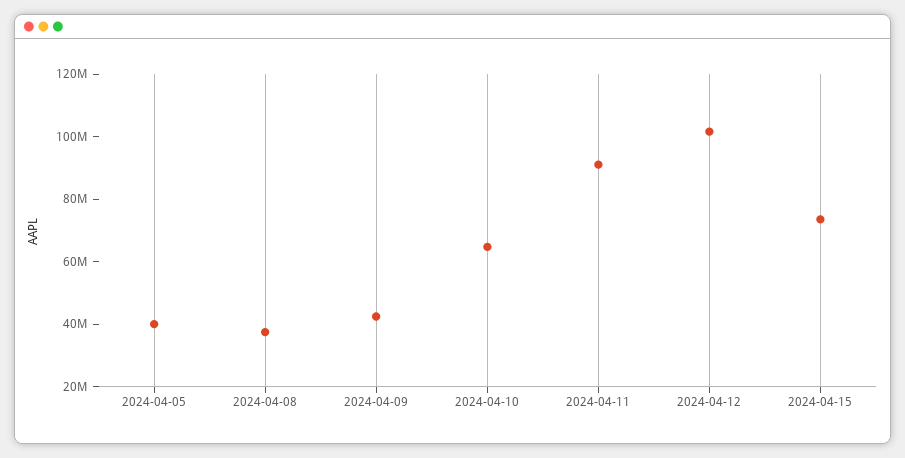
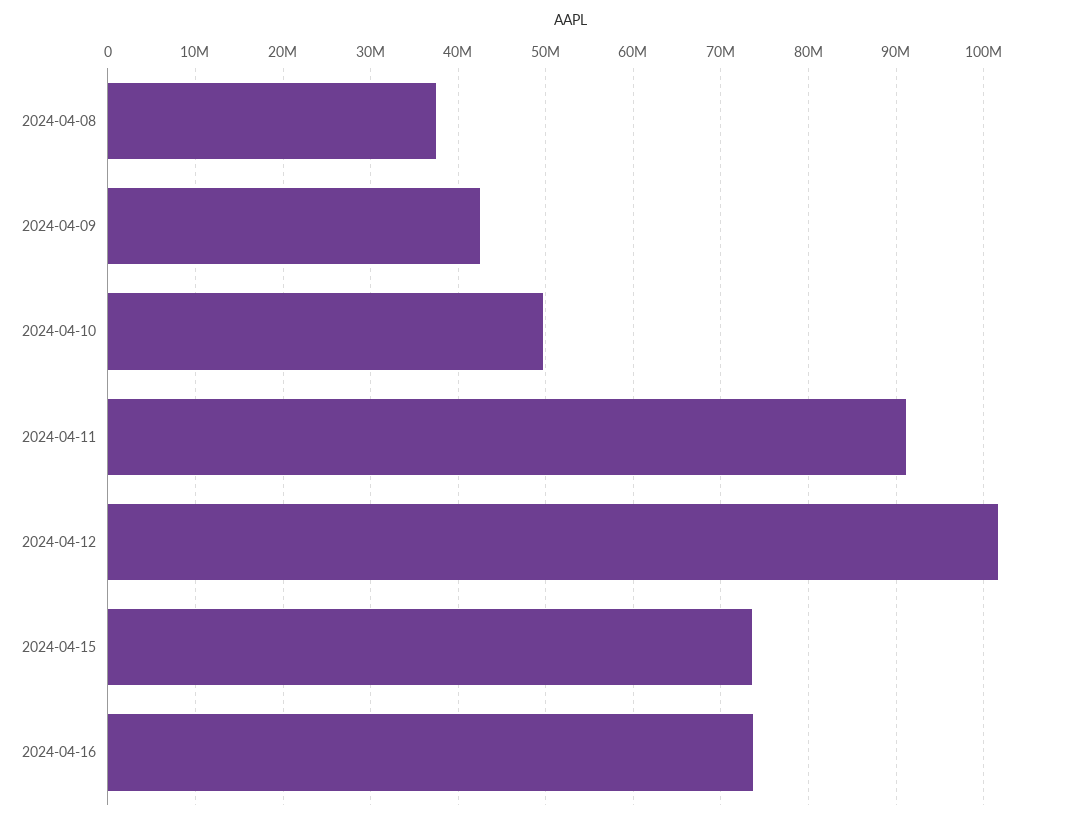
2024-04-05: 40000000 -> none
2024-04-10: 65000000 -> 50000000
2024-04-16: none -> 74000000

